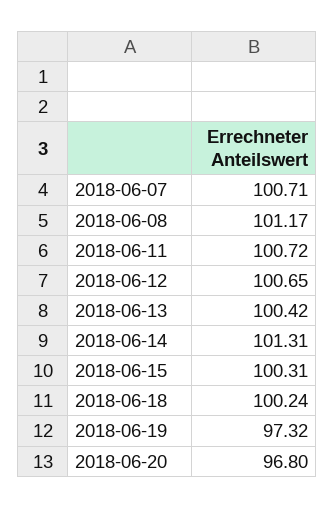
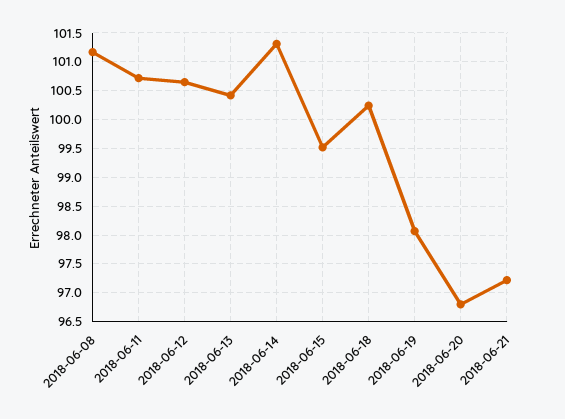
2018-06-07: 100.71 -> none
2018-06-15: 100.31 -> 99.5
2018-06-19: 97.32 -> 98
2018-06-21: none -> 97.25

